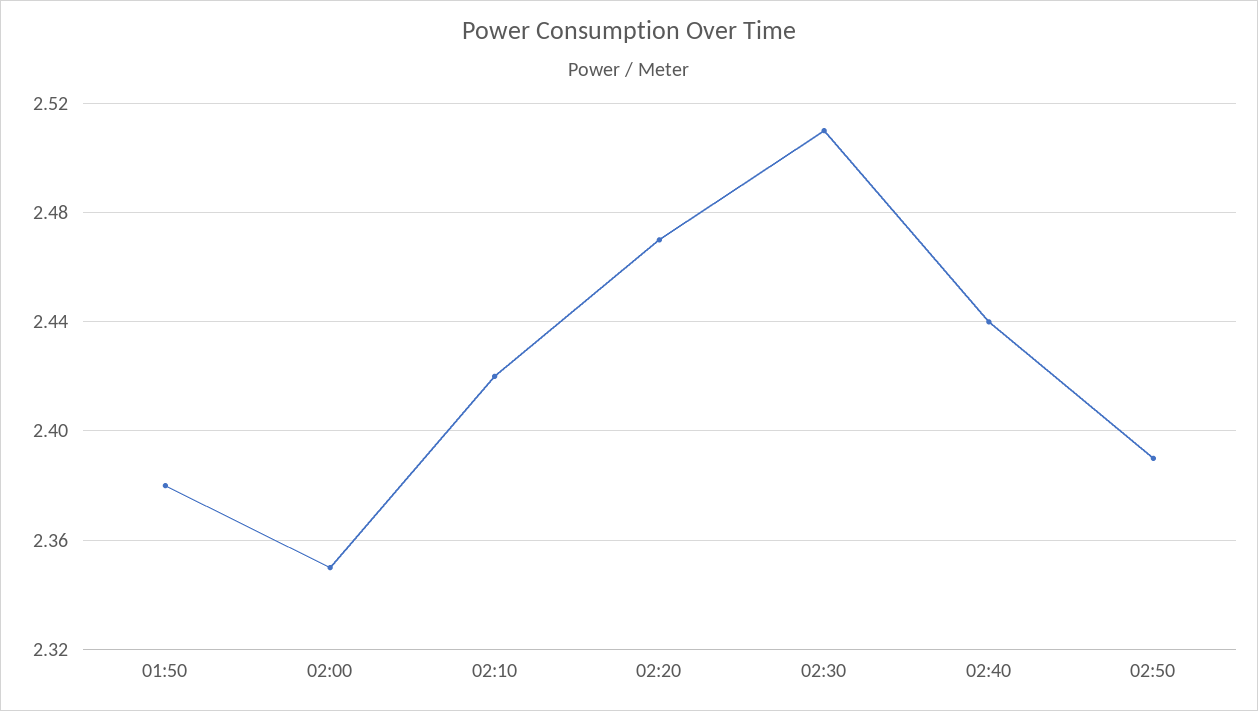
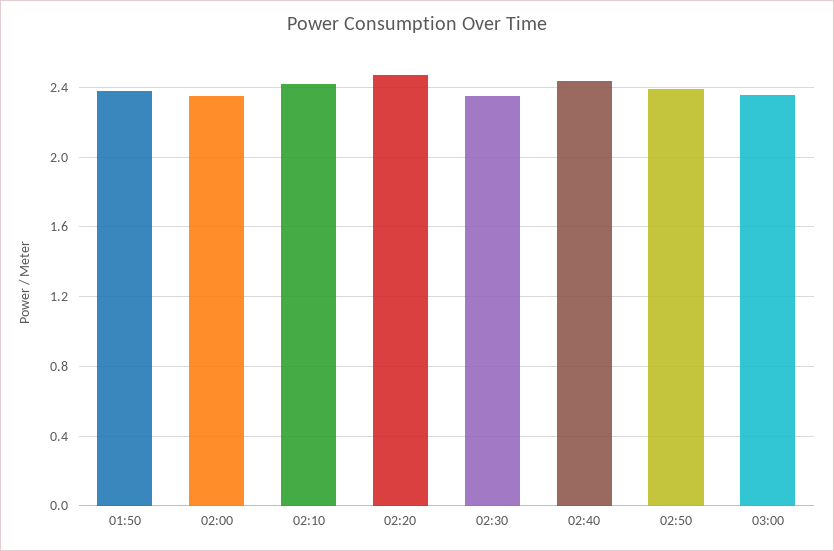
02:30: 2.51 -> 2.35
03:00: none -> 2.35

